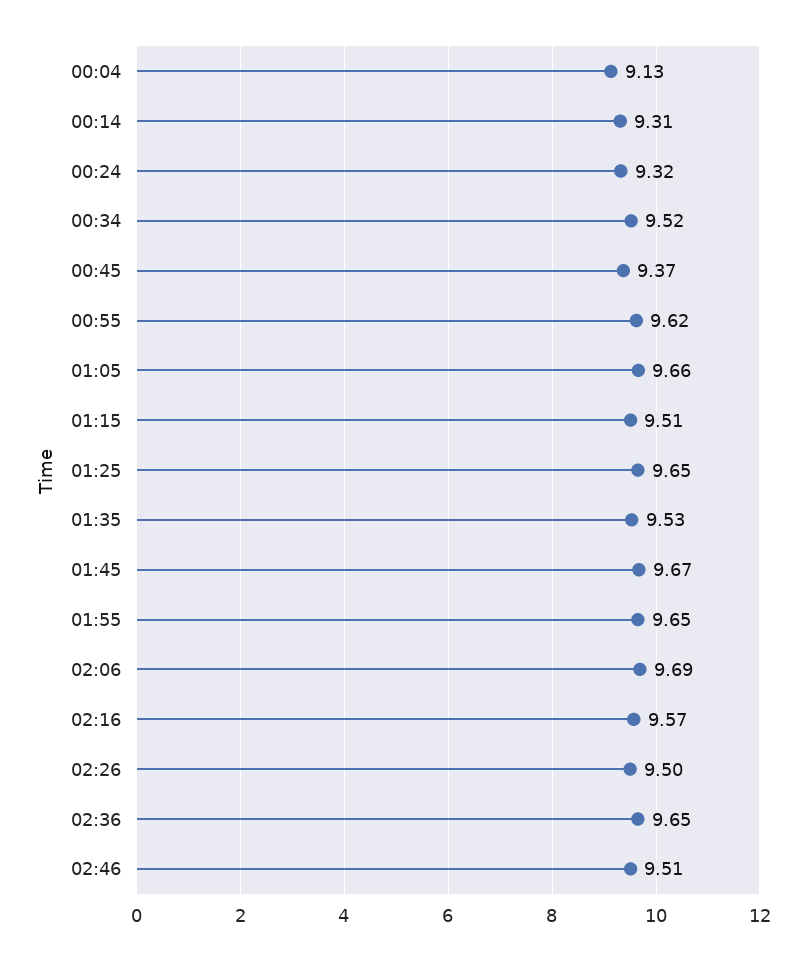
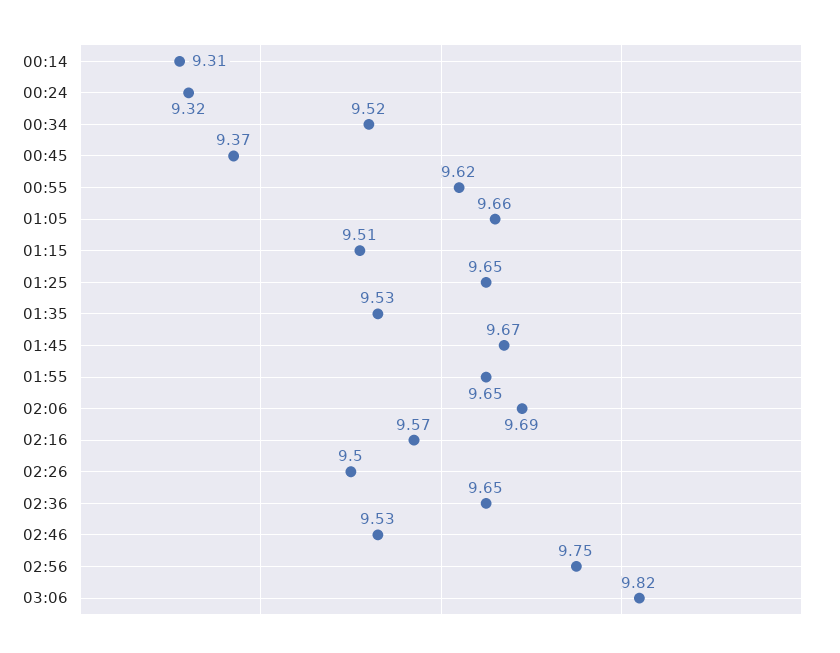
00:04: 9.13 -> none
02:46: 9.51 -> 9.53
02:56: none -> 9.75
03:06: none -> 9.82

